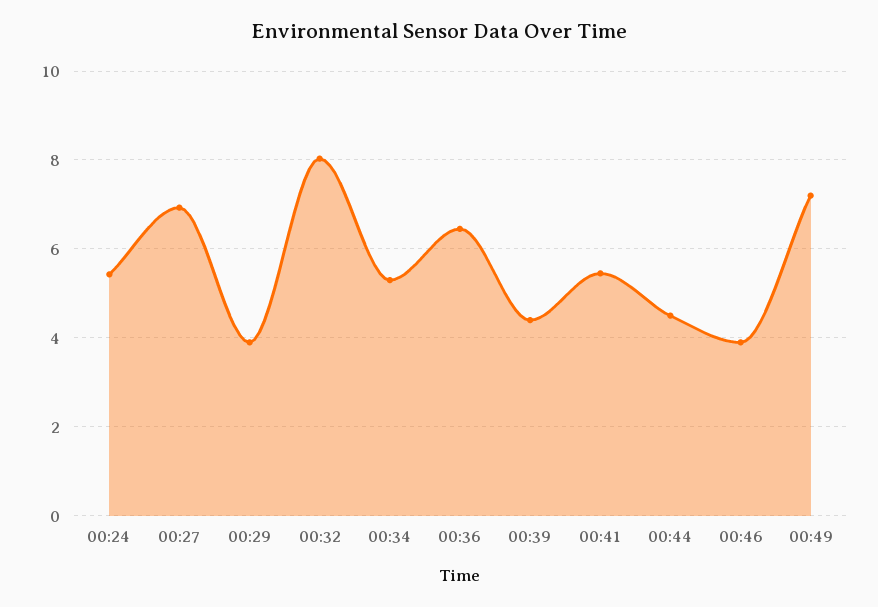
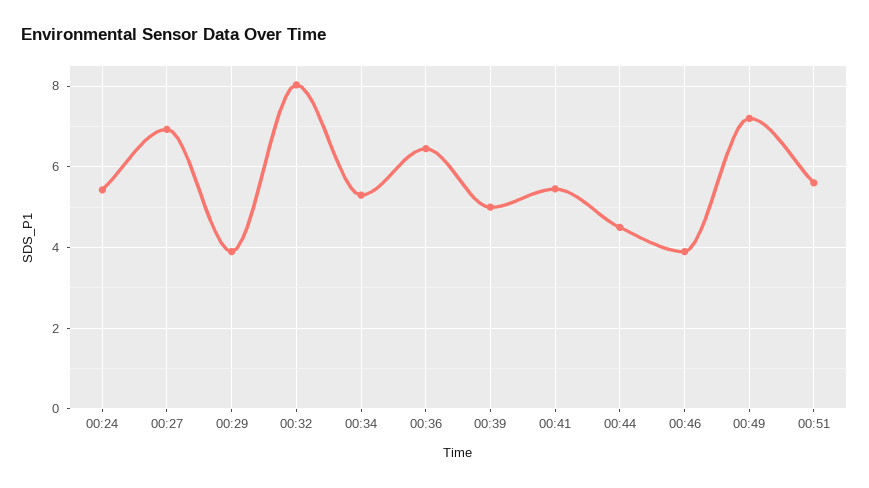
00:39: 4.4 -> 5
00:51: none -> 5.6

